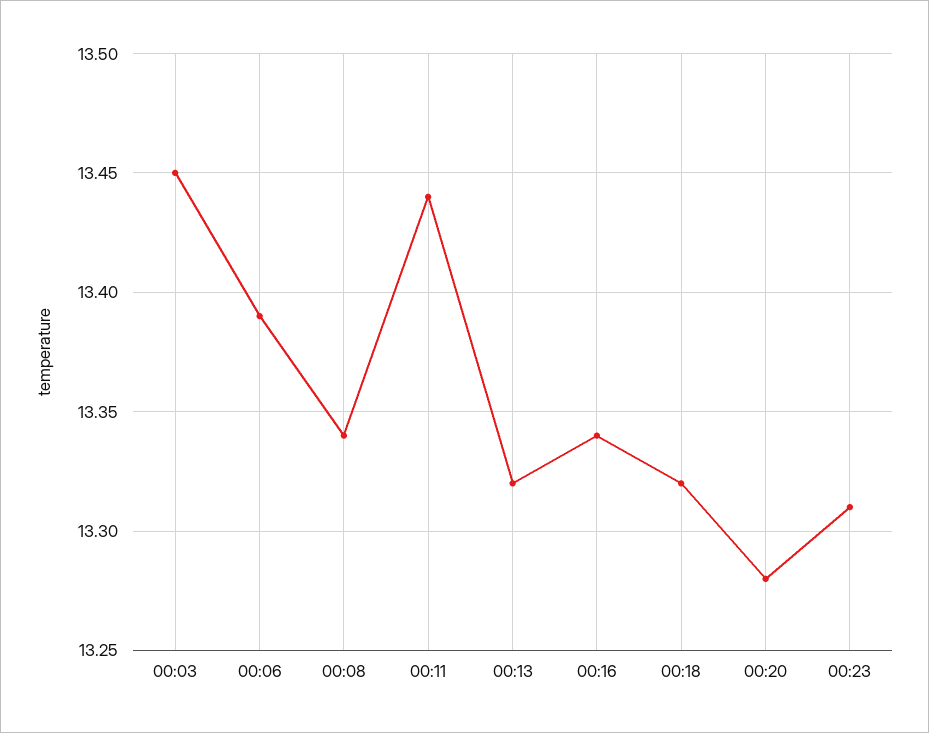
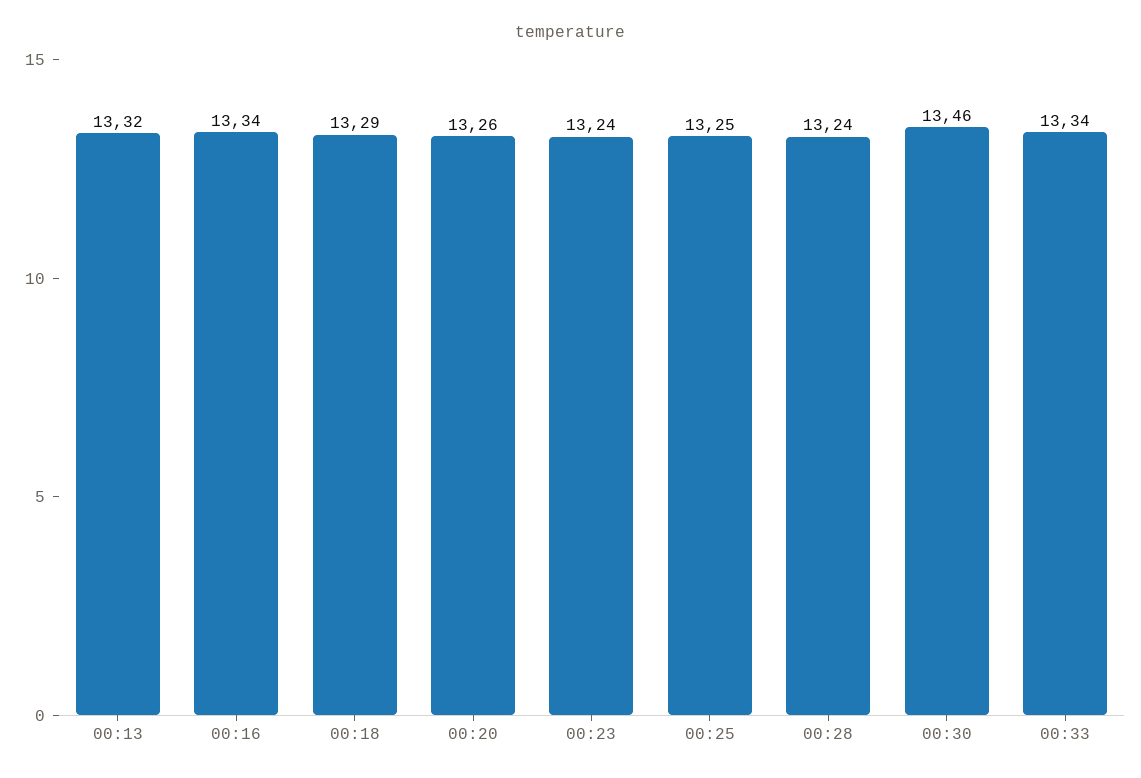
00:03: 13.45 -> none
00:06: 13.39 -> none
00:08: 13.34 -> none
00:11: 13.44 -> none
00:18: 13.32 -> 13.29
00:20: 13.28 -> 13.26
00:23: 13.31 -> 13.24
00:25: none -> 13.25
00:28: none -> 13.24
00:30: none -> 13.46
00:33: none -> 13.34

